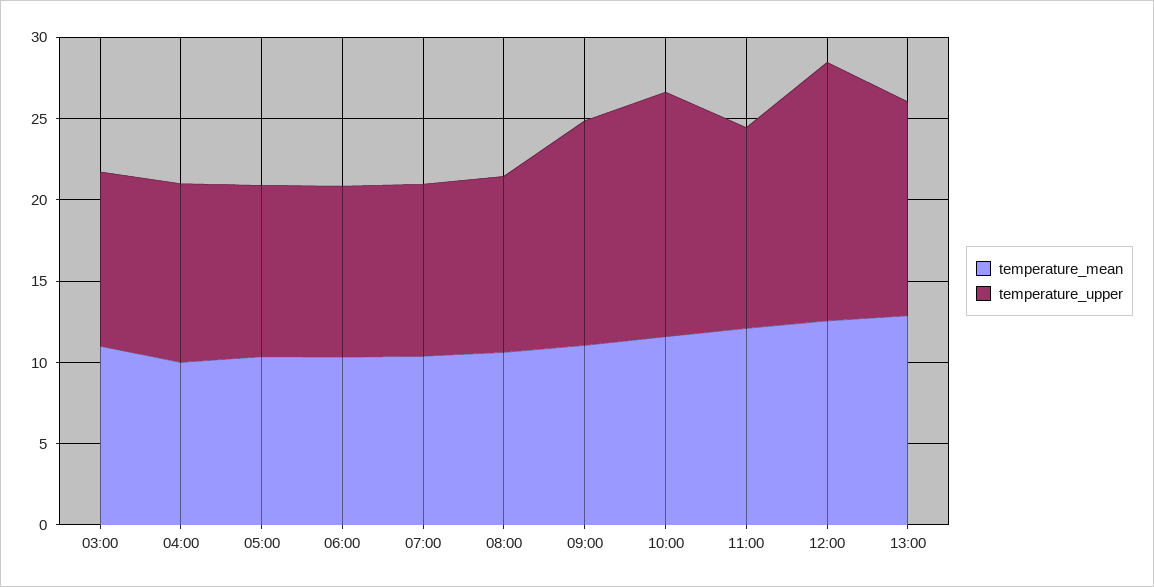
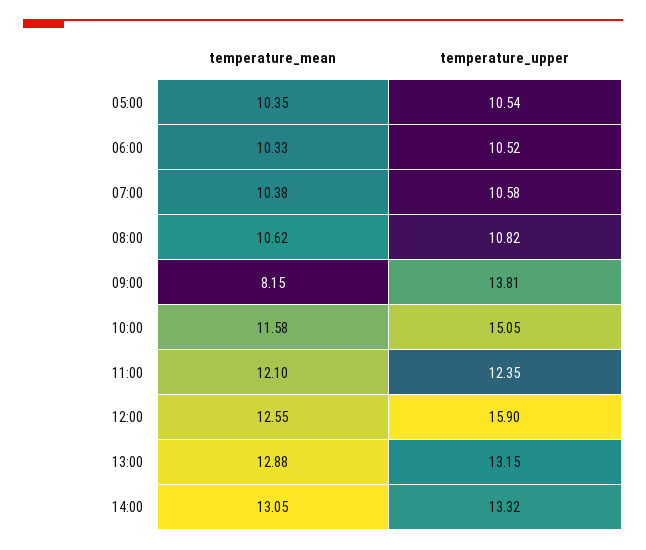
temperature_mean, 03:00: 11 -> none
temperature_upper, 03:00: 11 -> none
temperature_mean, 04:00: 10 -> none
temperature_upper, 04:00: 11 -> none
temperature_mean, 09:00: 11 -> 8.15
temperature_mean, 14:00: none -> 13.05
temperature_upper, 14:00: none -> 13.32

